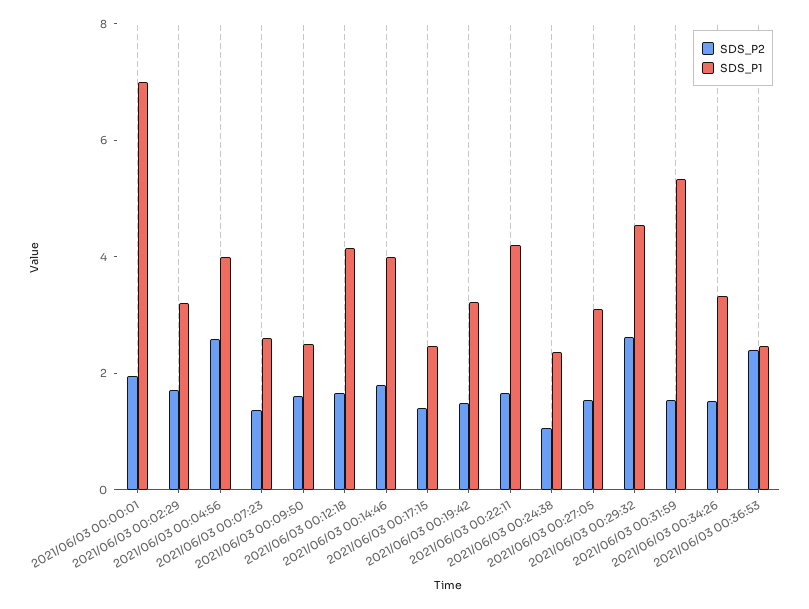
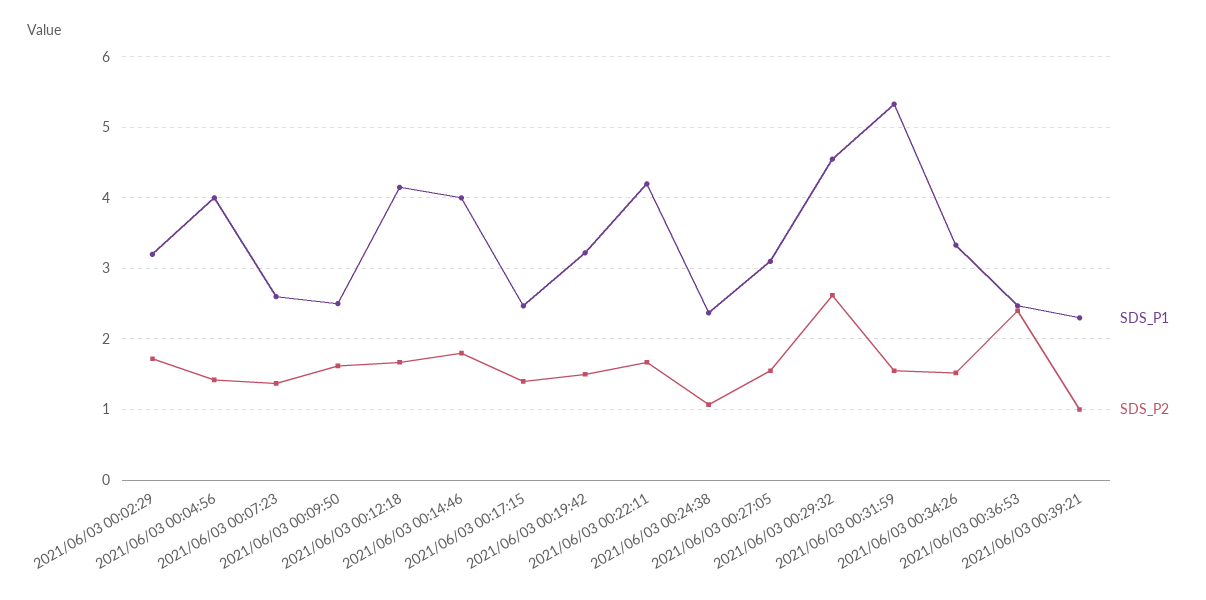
SDS_P2, 2021/06/03 00:00:01: 2 -> none
SDS_P1, 2021/06/03 00:00:01: 7 -> none
SDS_P2, 2021/06/03 00:04:56: 2.5 -> 1.4
SDS_P1, 2021/06/03 00:39:21: none -> 2.3
SDS_P2, 2021/06/03 00:39:21: none -> 1

